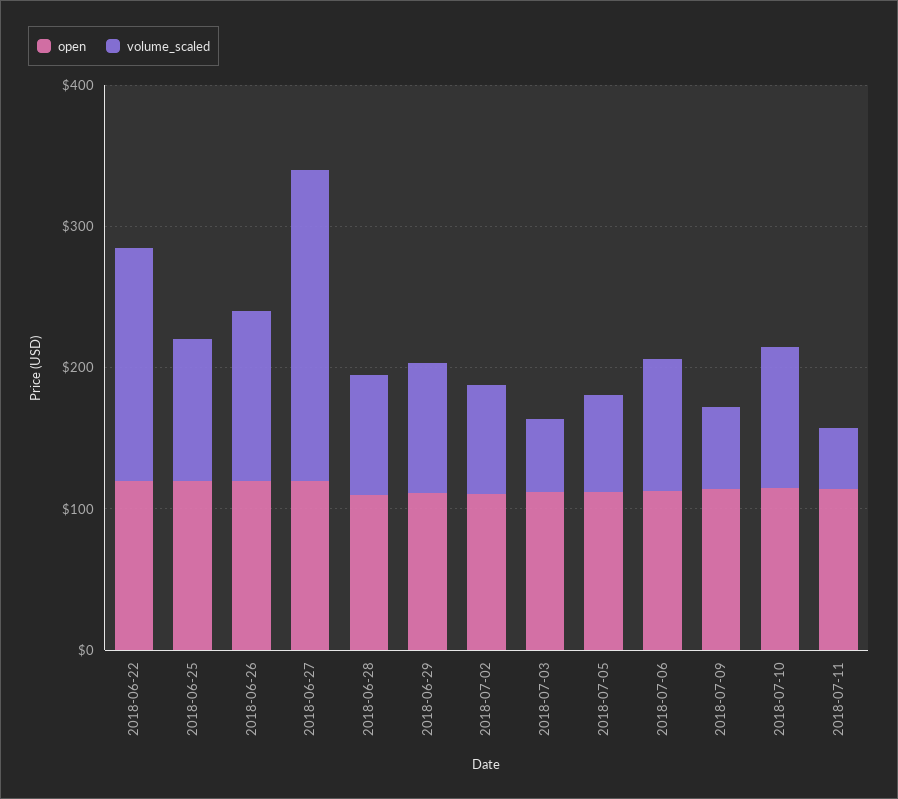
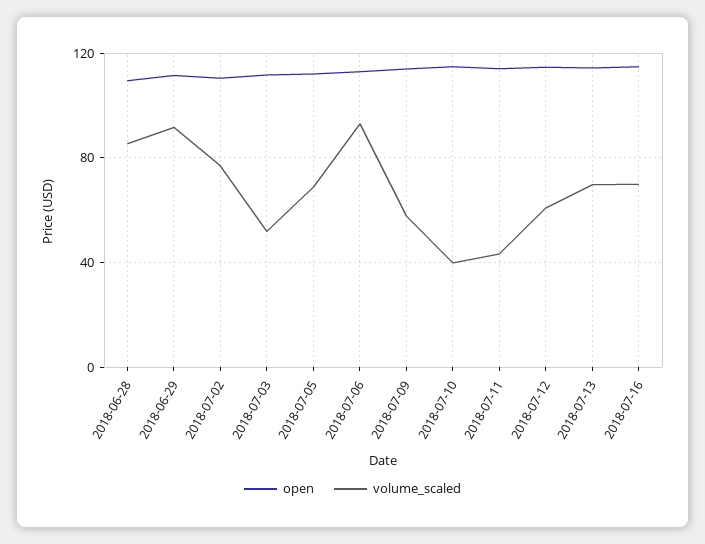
open, 2018-06-22: 120 -> none
volume_scaled, 2018-06-22: 160 -> none
open, 2018-06-25: 120 -> none
volume_scaled, 2018-06-25: 100 -> none
open, 2018-06-26: 120 -> none
volume_scaled, 2018-06-26: 120 -> none
open, 2018-06-27: 120 -> none
volume_scaled, 2018-06-27: 220 -> none
volume_scaled, 2018-07-10: 100 -> 40
open, 2018-07-12: none -> 115
volume_scaled, 2018-07-12: none -> 60
open, 2018-07-13: none -> 115
volume_scaled, 2018-07-13: none -> 70
open, 2018-07-16: none -> 115
volume_scaled, 2018-07-16: none -> 70

